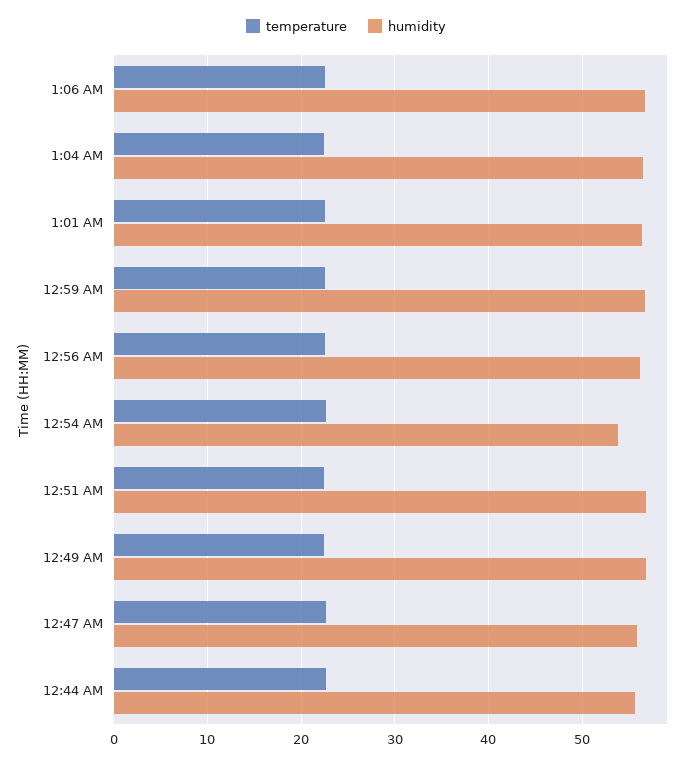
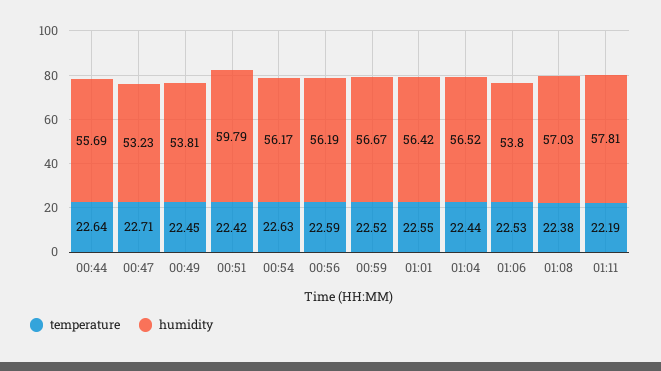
humidity, 1:06 AM: 57 -> 53.8
humidity, 12:54 AM: 54 -> 56.17
humidity, 12:51 AM: 57 -> 59.79
humidity, 12:49 AM: 57 -> 53.81
humidity, 12:47 AM: 56 -> 53.23
temperature, 01:08: none -> 22.38
humidity, 01:08: none -> 57.03
temperature, 01:11: none -> 22.19
humidity, 01:11: none -> 57.81

